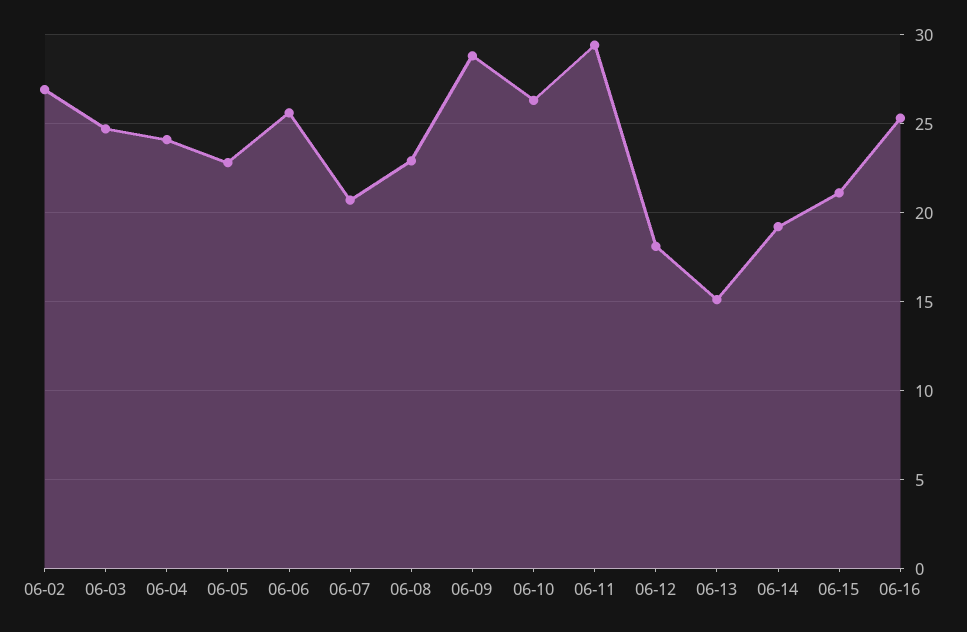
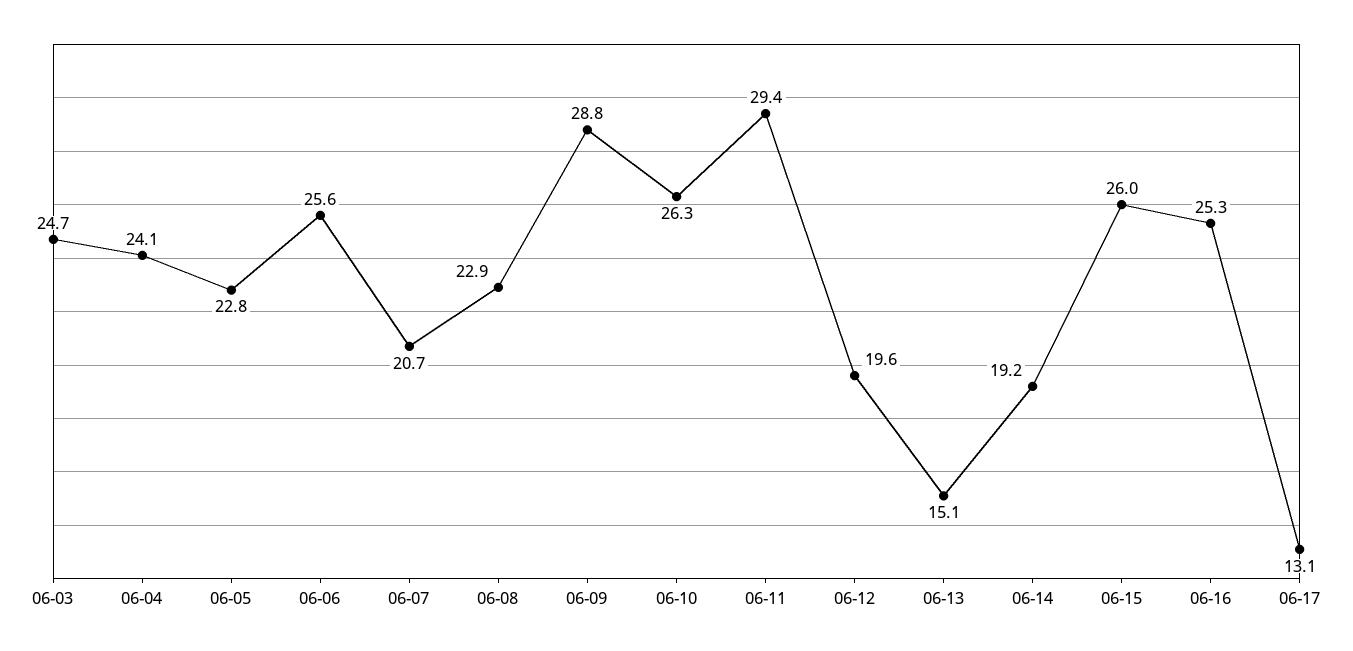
06-02: 27 -> none
06-12: 18 -> 19.6
06-15: 21 -> 26
06-17: none -> 13.1

